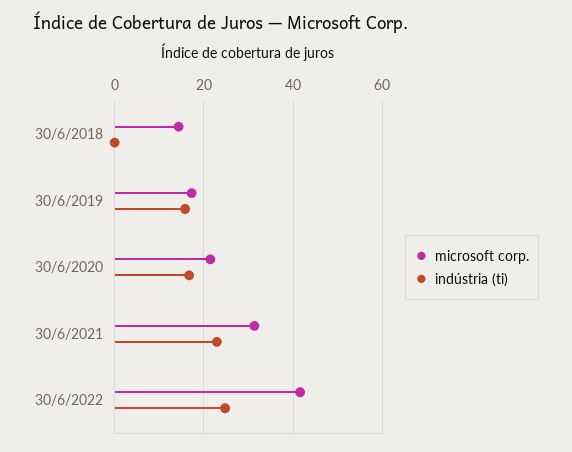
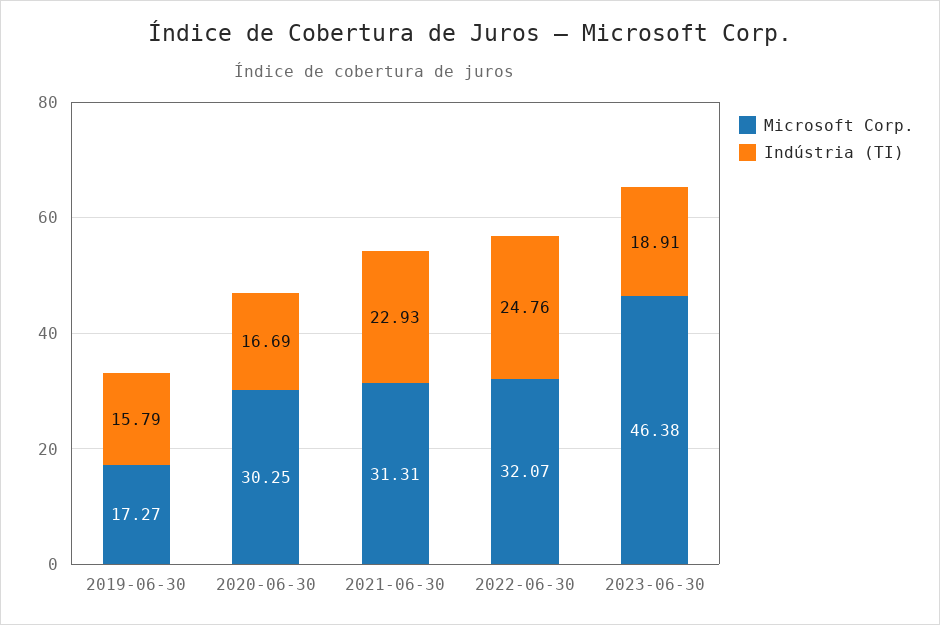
microsoft corp., 30/6/2018: 14 -> none
indústria (ti), 30/6/2018: 0 -> none
microsoft corp., 30/6/2020: 22 -> 30.25
microsoft corp., 30/6/2022: 42 -> 32.07
microsoft corp., 2023-06-30: none -> 46.38
indústria (ti), 2023-06-30: none -> 18.91

